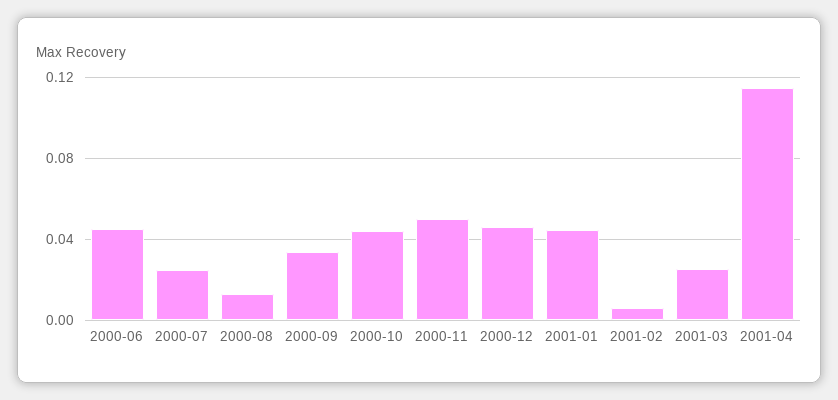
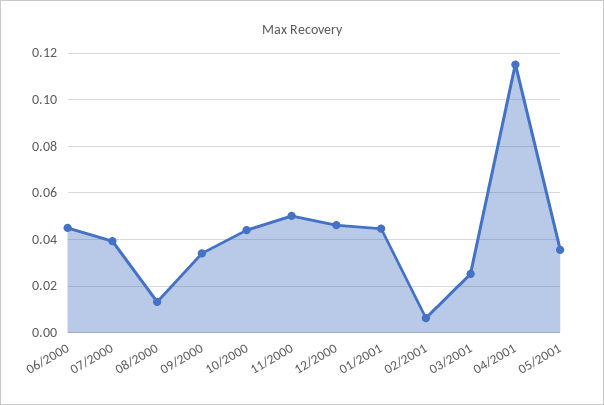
2000-07: 0.025 -> 0.04
05/2001: none -> 0.035

